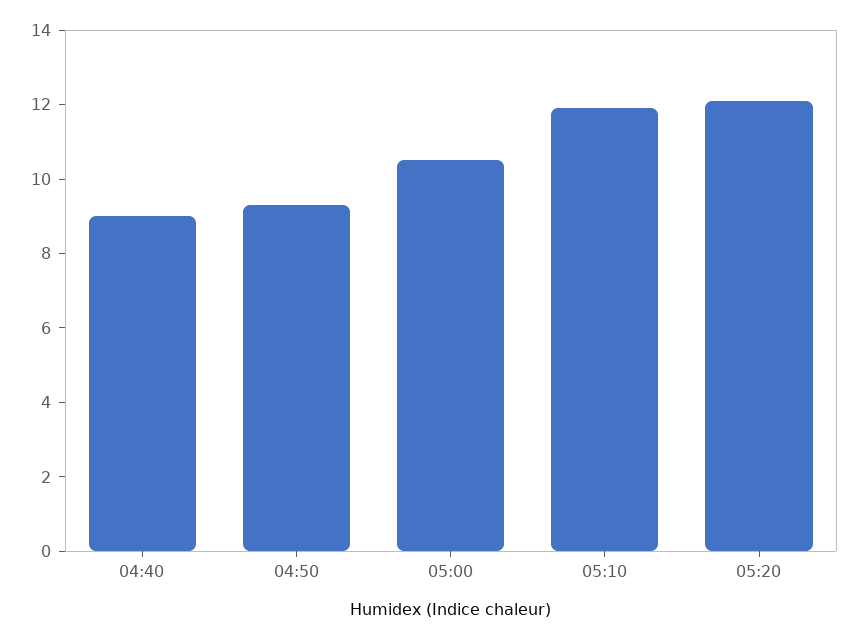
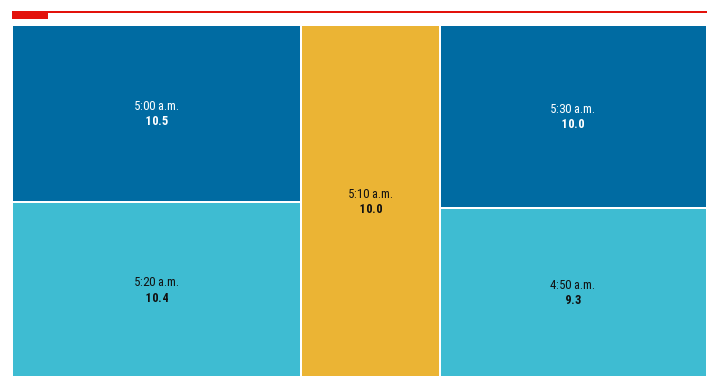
04:40: 9 -> none
05:10: 12 -> 10
05:20: 12 -> 10.4
5:30 a.m.: none -> 10

